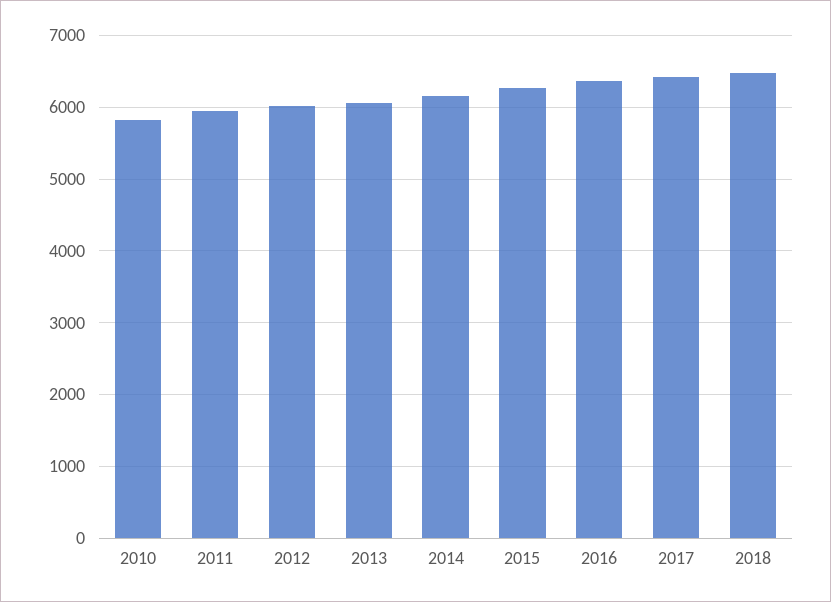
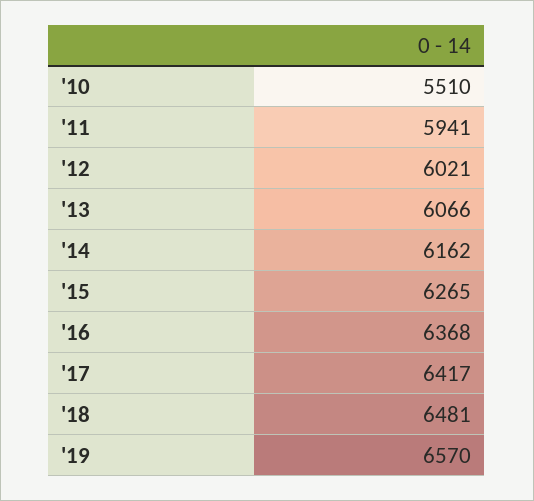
2010: 5800 -> 5510
'19: none -> 6570

